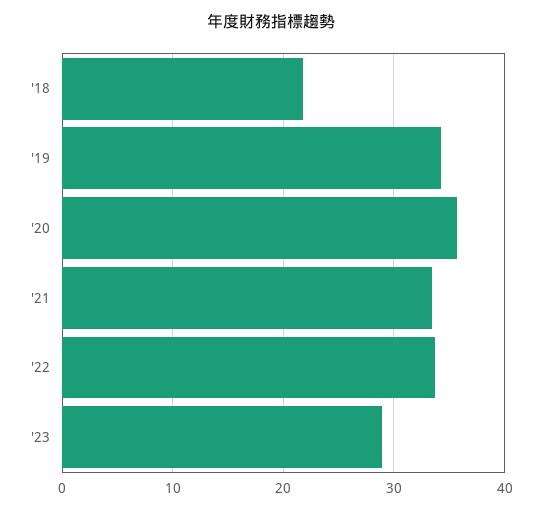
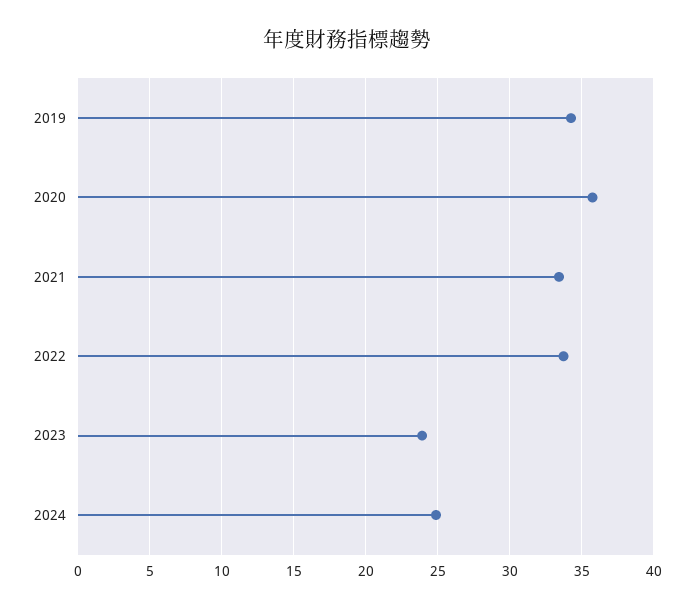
'18: 22 -> none
'23: 29 -> 24
2024: none -> 25

